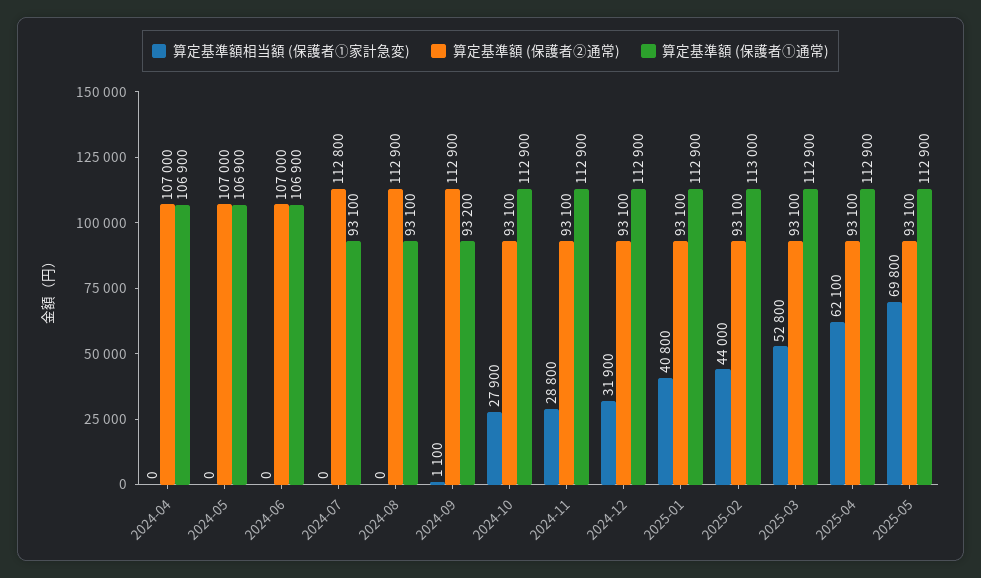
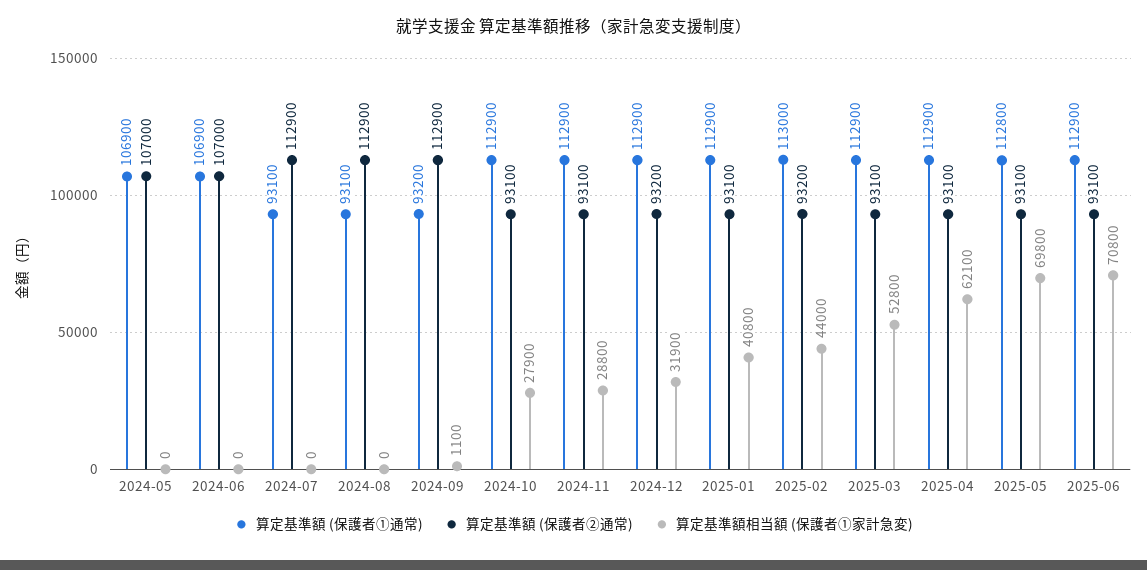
算定基準額相当額 (保護者①家計急変), 2024-04: 0 -> none
算定基準額 (保護者②通常), 2024-04: 107000 -> none
算定基準額 (保護者①通常), 2024-04: 106900 -> none
算定基準額 (保護者②通常), 2024-07: 112800 -> 112900
算定基準額 (保護者②通常), 2024-12: 93100 -> 93200
算定基準額 (保護者②通常), 2025-02: 93100 -> 93200
算定基準額 (保護者①通常), 2025-05: 112900 -> 112800
算定基準額 (保護者①通常), 2025-06: none -> 112900
算定基準額 (保護者②通常), 2025-06: none -> 93100
算定基準額相当額 (保護者①家計急変), 2025-06: none -> 70800

